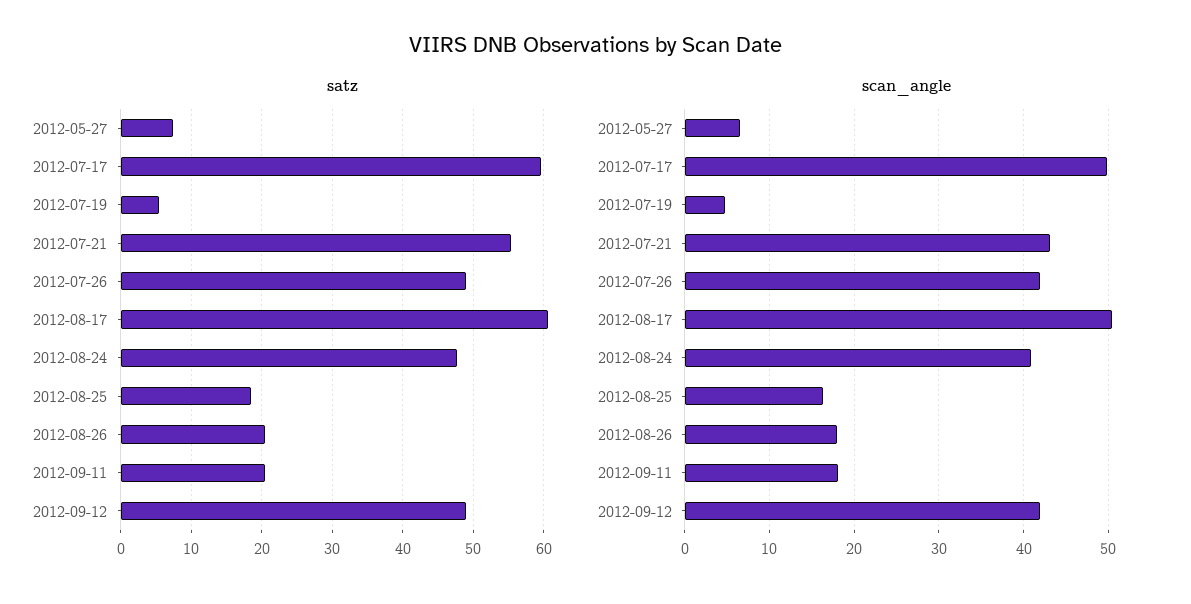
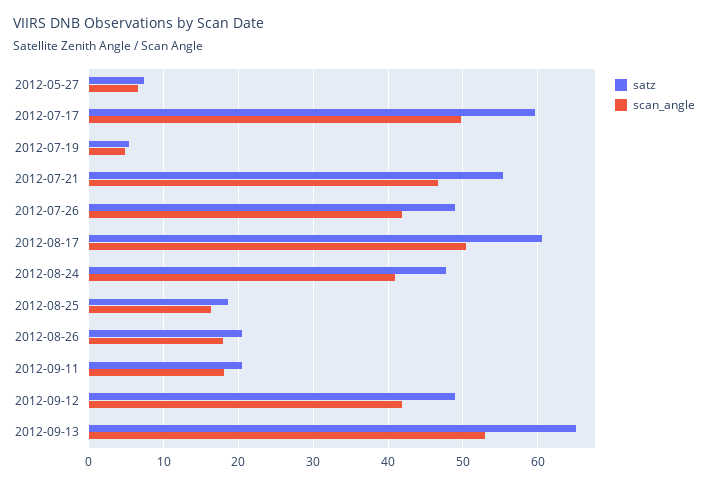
scan_angle, 2012-07-21: 43 -> 47
satz, 2012-09-13: none -> 65
scan_angle, 2012-09-13: none -> 53

